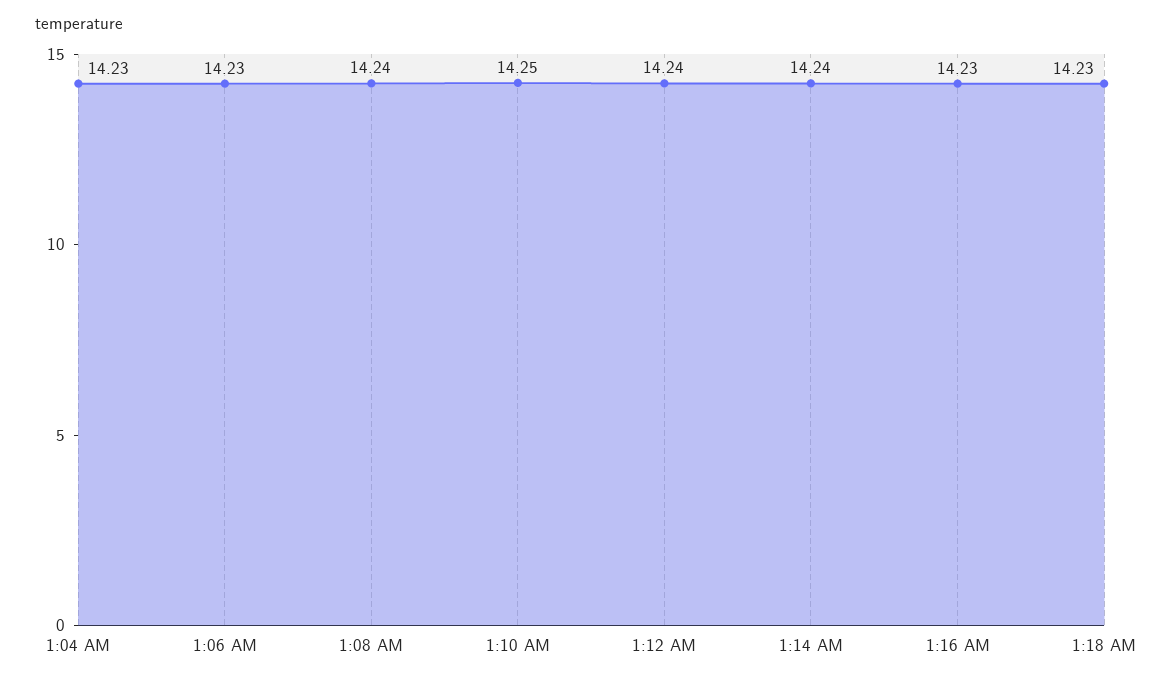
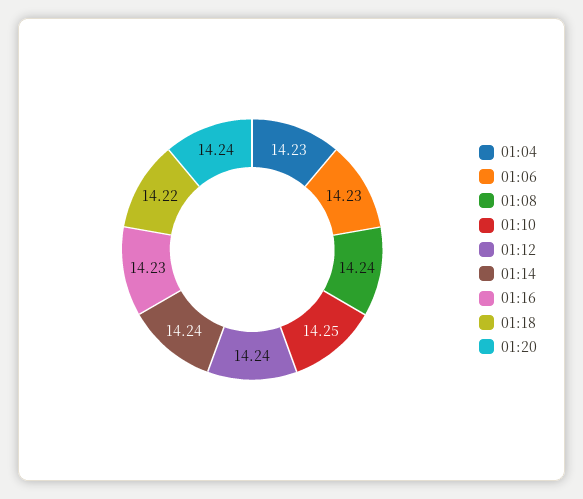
1:18 AM: 14.23 -> 14.22
01:20: none -> 14.24

